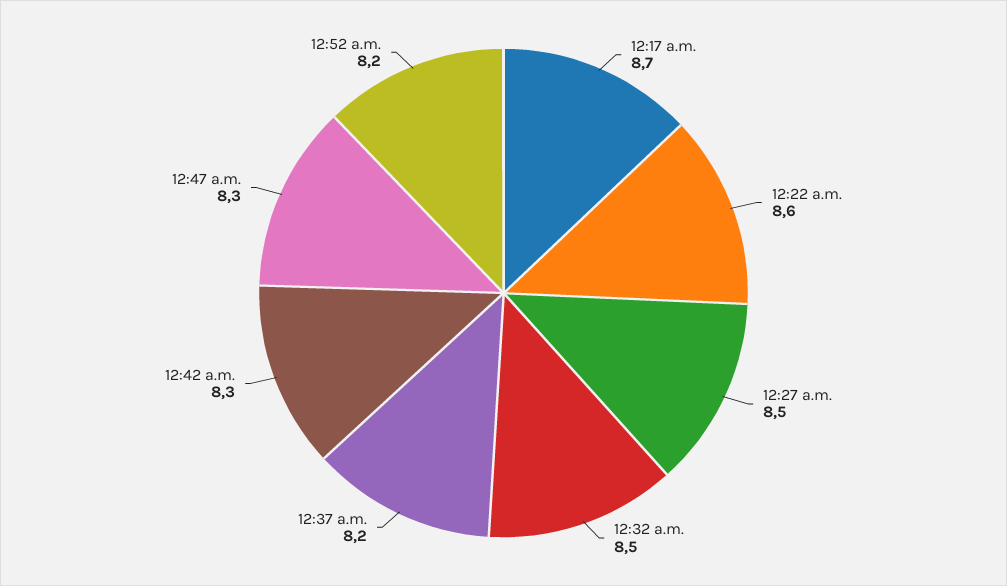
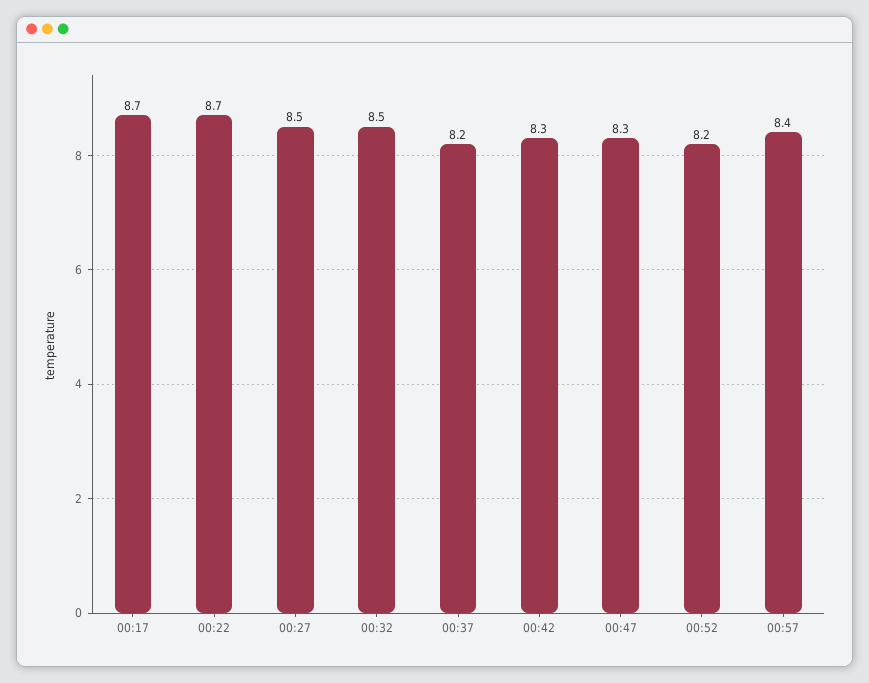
12:22 a.m.: 8.6 -> 8.7
00:57: none -> 8.4

